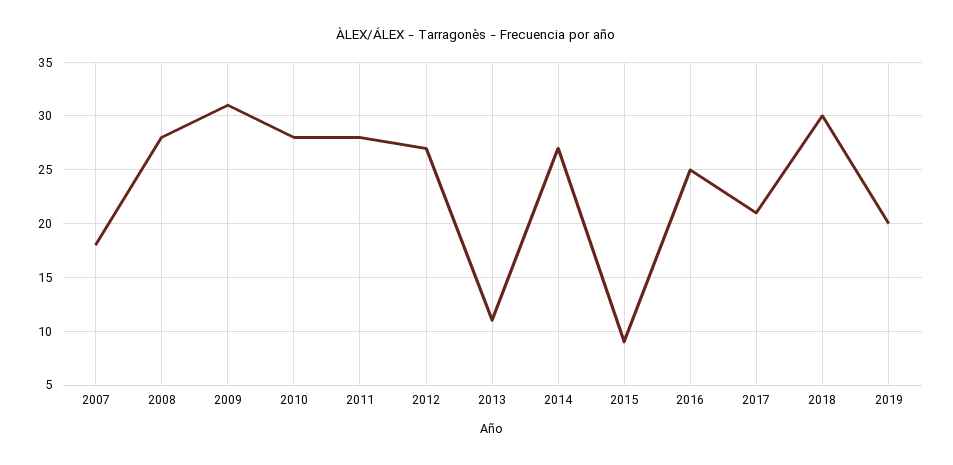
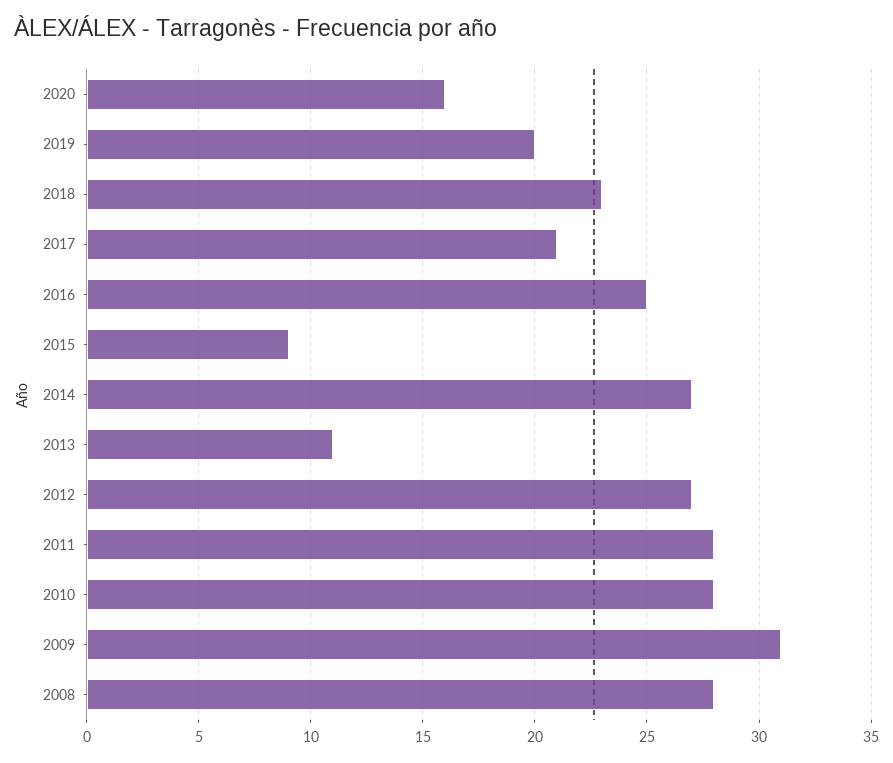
2007: 18 -> none
2018: 30 -> 23
2020: none -> 16

